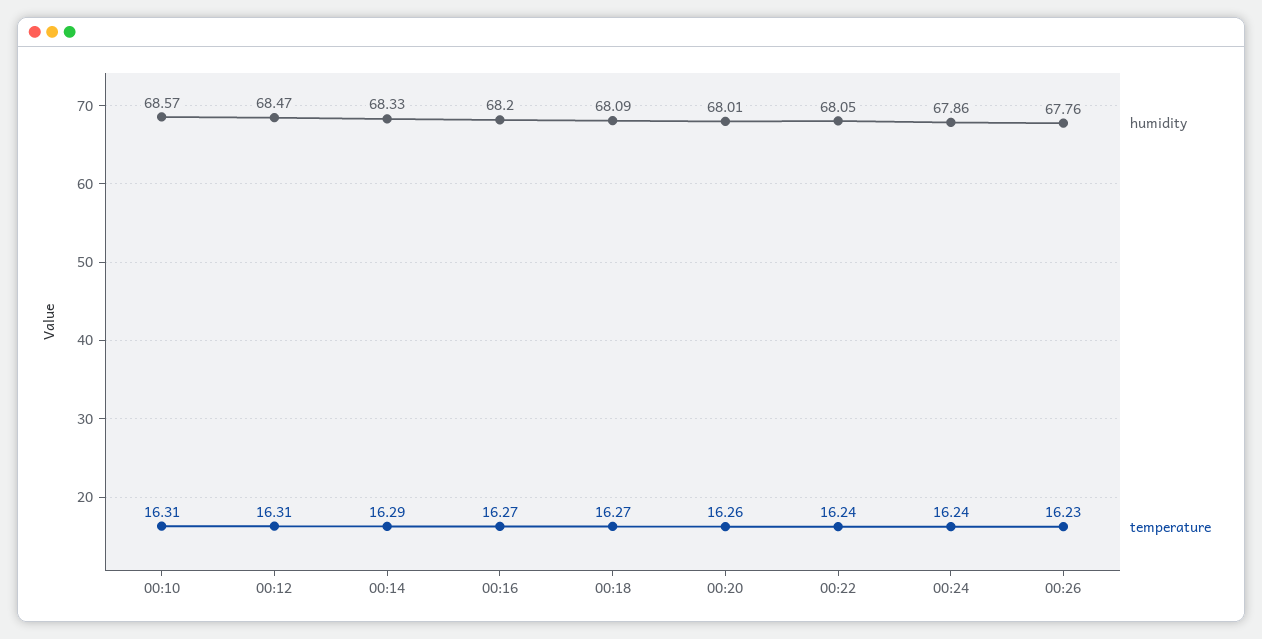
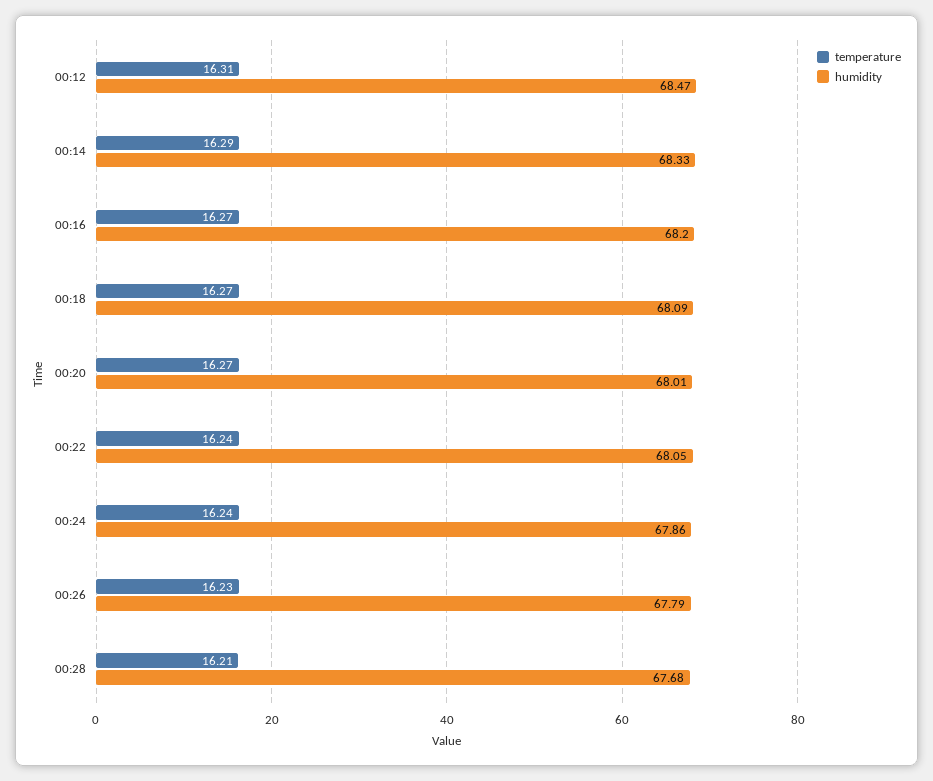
humidity, 00:10: 68.57 -> none
temperature, 00:10: 16.31 -> none
temperature, 00:20: 16.26 -> 16.27
humidity, 00:26: 67.76 -> 67.79
temperature, 00:28: none -> 16.21
humidity, 00:28: none -> 67.68

